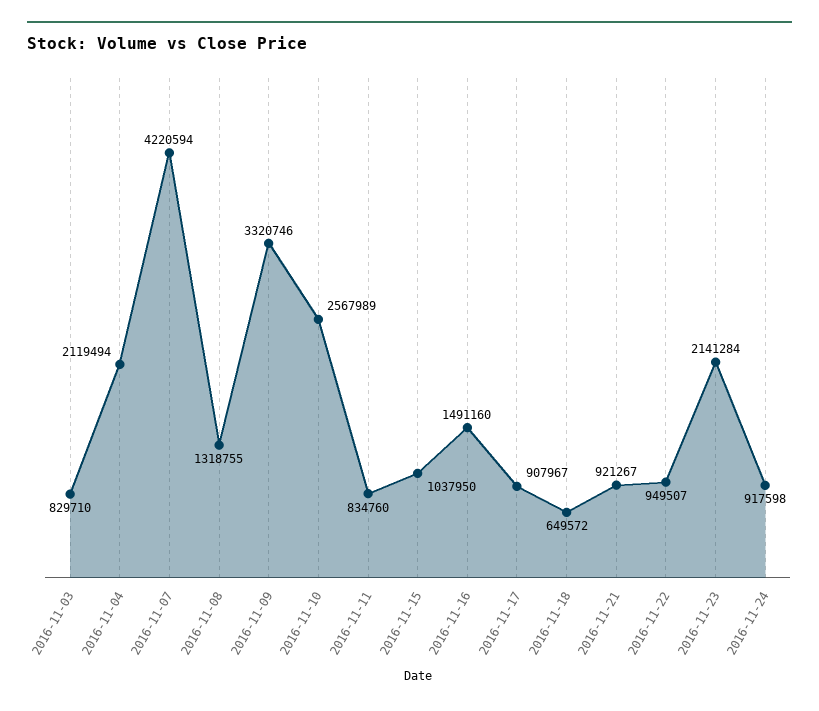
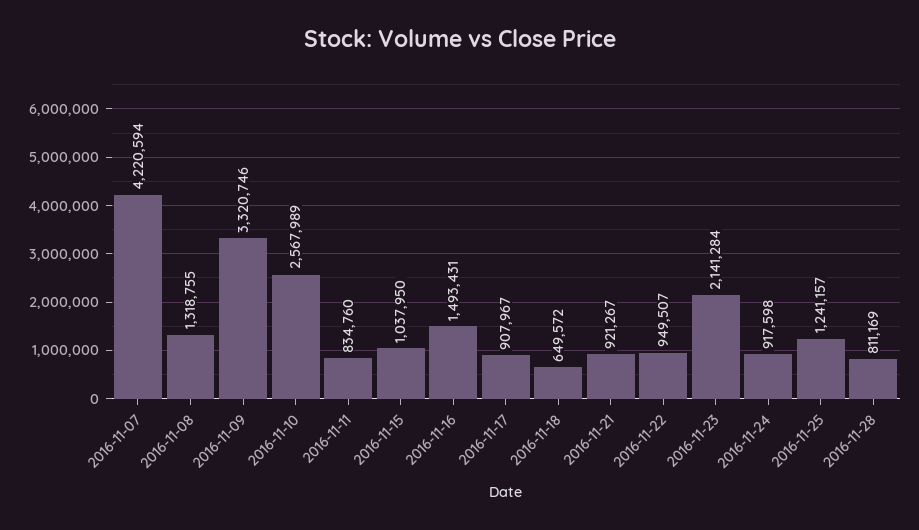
2016-11-03: 829710 -> none
2016-11-04: 2119494 -> none
2016-11-16: 1491160 -> 1493431
2016-11-25: none -> 1241157
2016-11-28: none -> 811169

